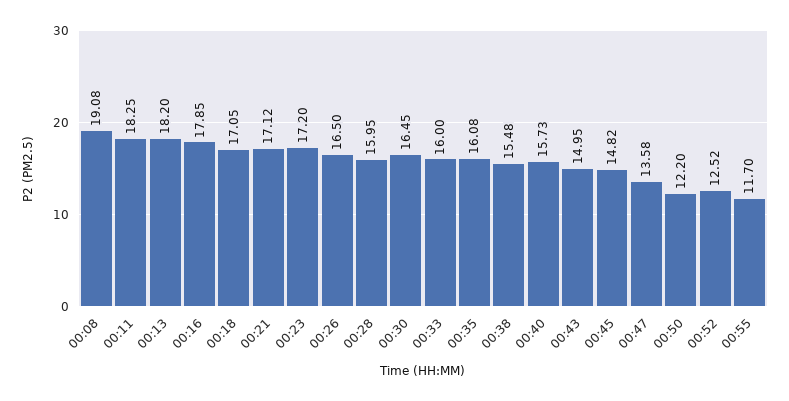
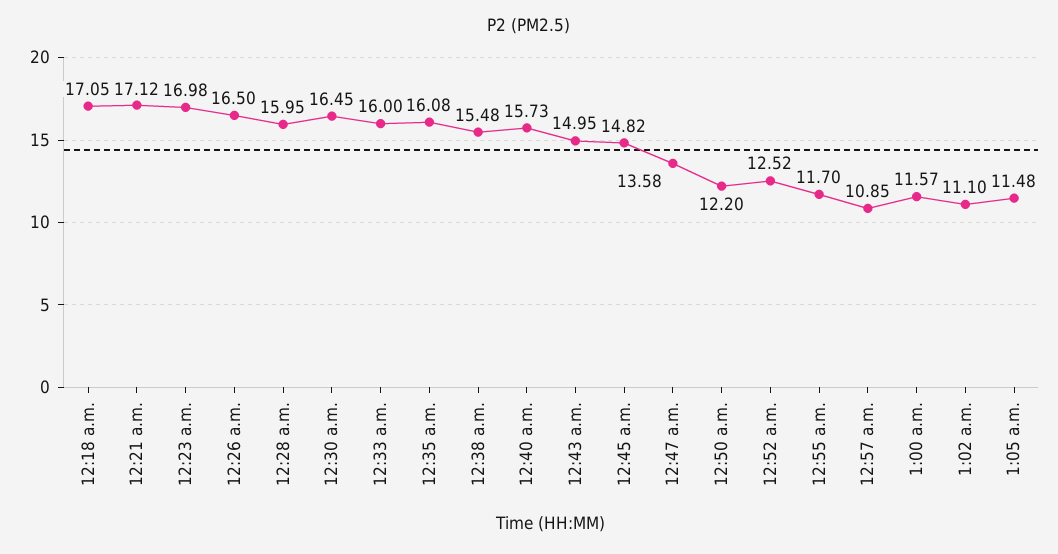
00:08: 19.08 -> none
00:11: 18.25 -> none
00:13: 18.2 -> none
00:16: 17.85 -> none
00:23: 17.2 -> 16.98
12:57 a.m.: none -> 10.85
1:00 a.m.: none -> 11.57
1:02 a.m.: none -> 11.1
1:05 a.m.: none -> 11.48

